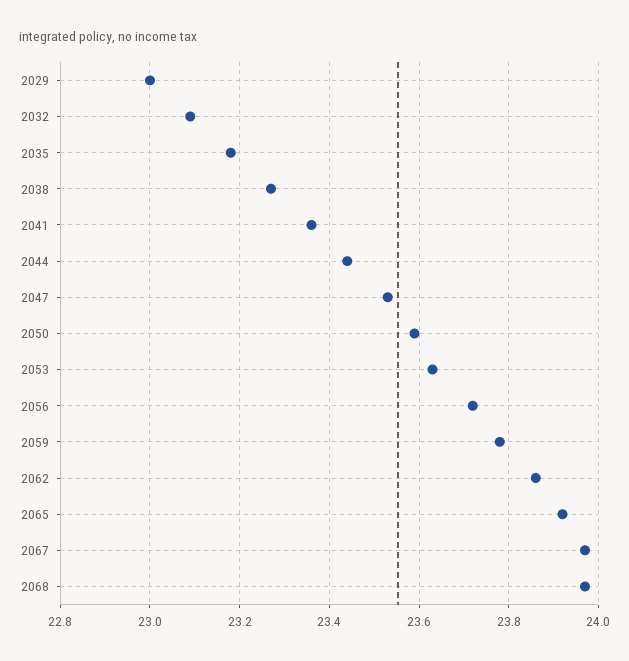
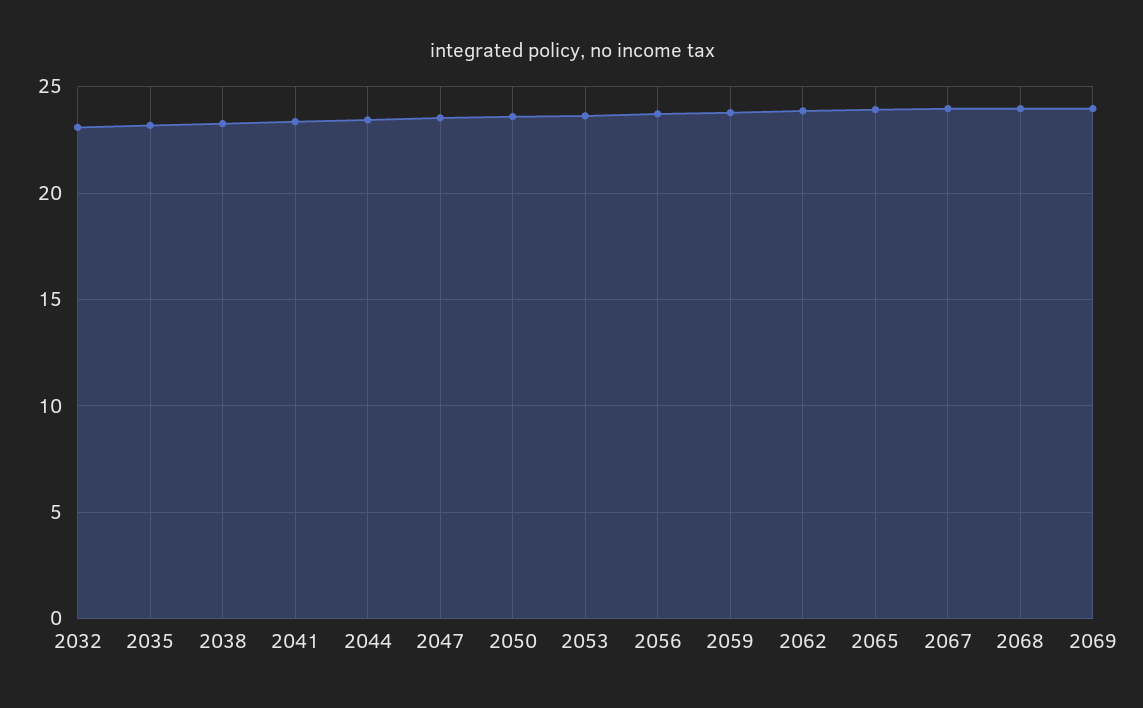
2029: 23 -> none
2069: none -> 24

